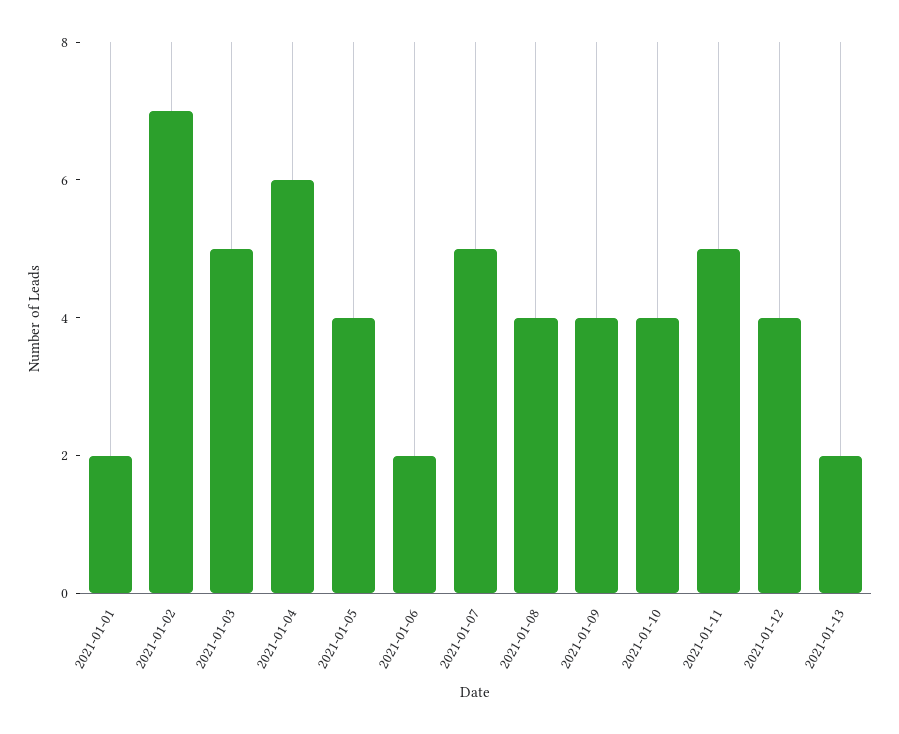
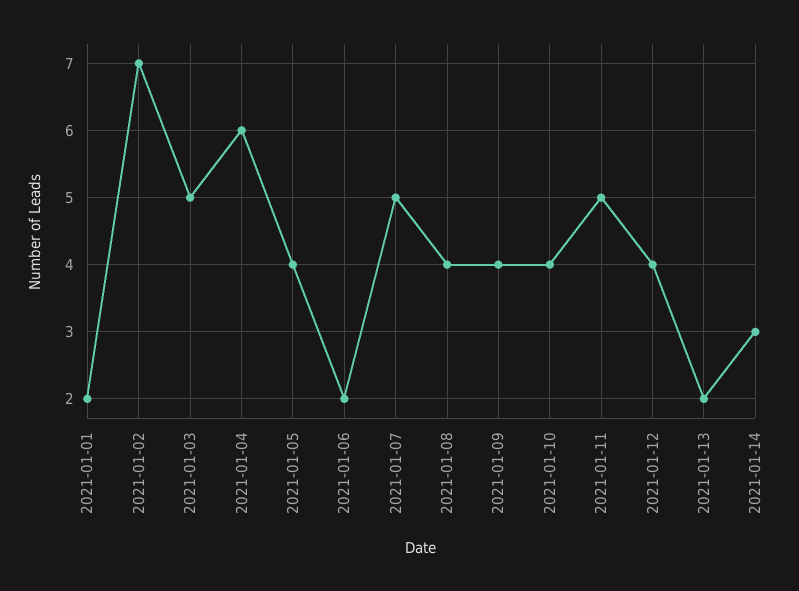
2021-01-14: none -> 3

